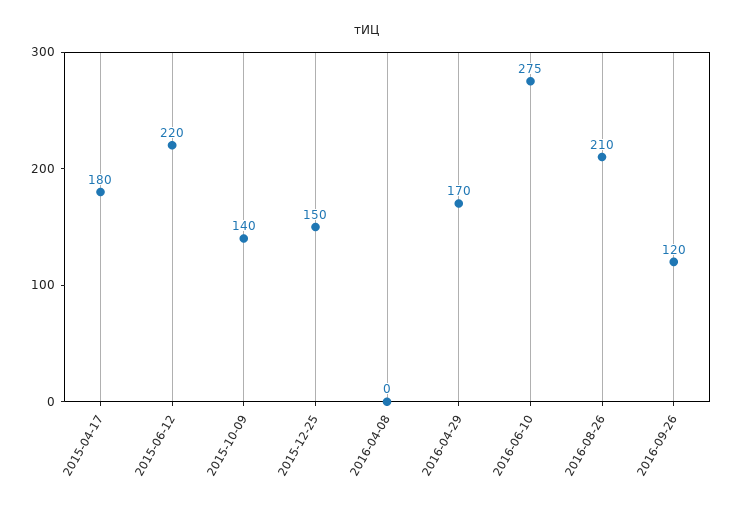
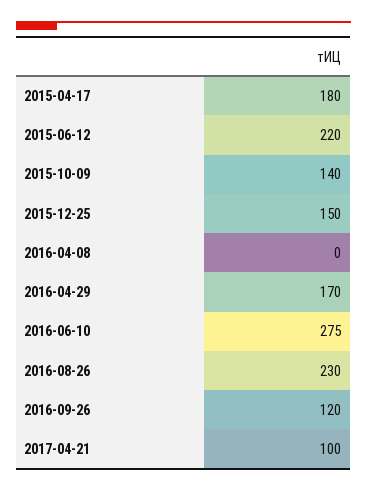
2016-08-26: 210 -> 230
2017-04-21: none -> 100

